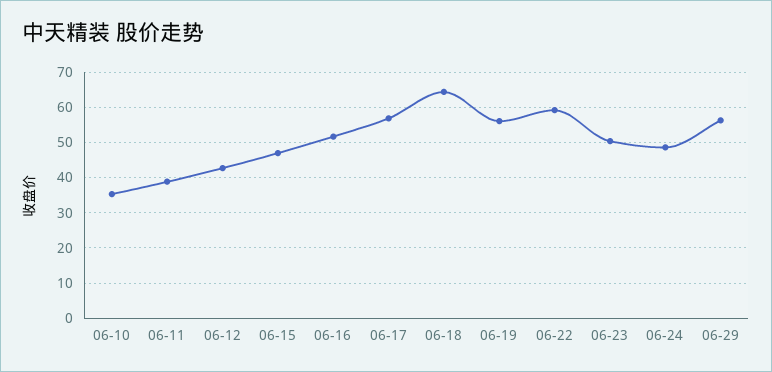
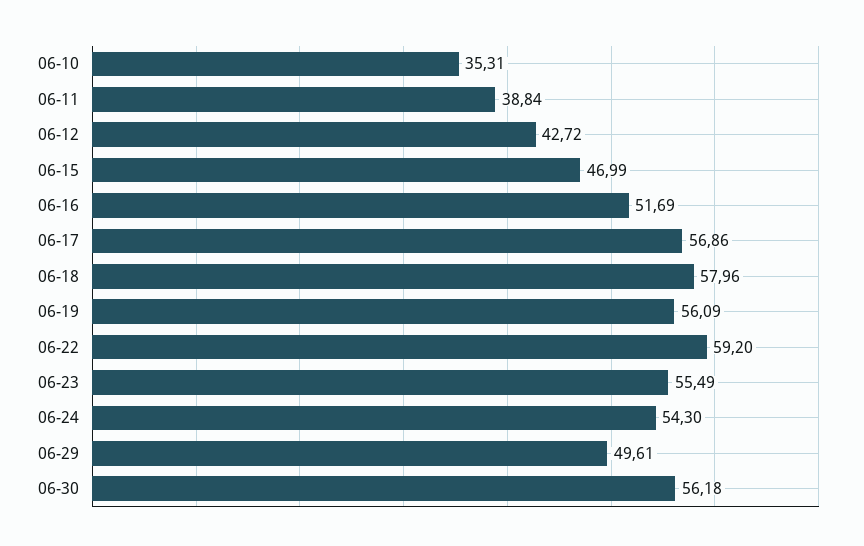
06-18: 64 -> 57.96
06-23: 50 -> 55.49
06-24: 48 -> 54.3
06-29: 56 -> 49.61
06-30: none -> 56.18

